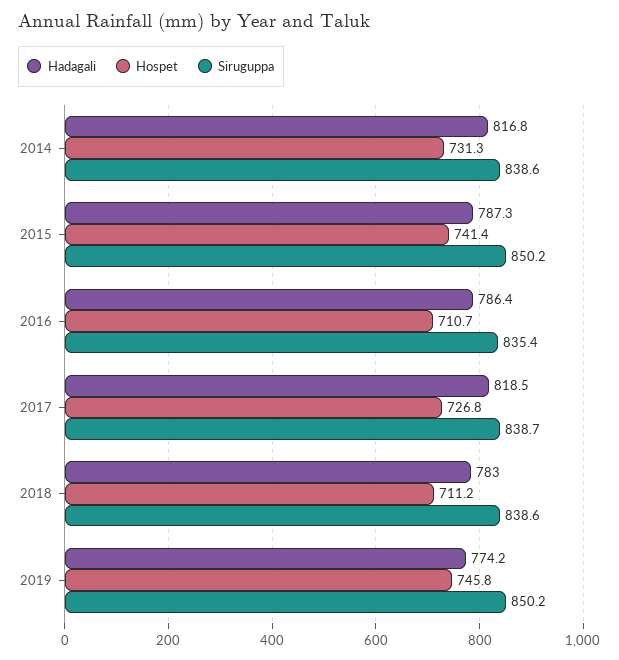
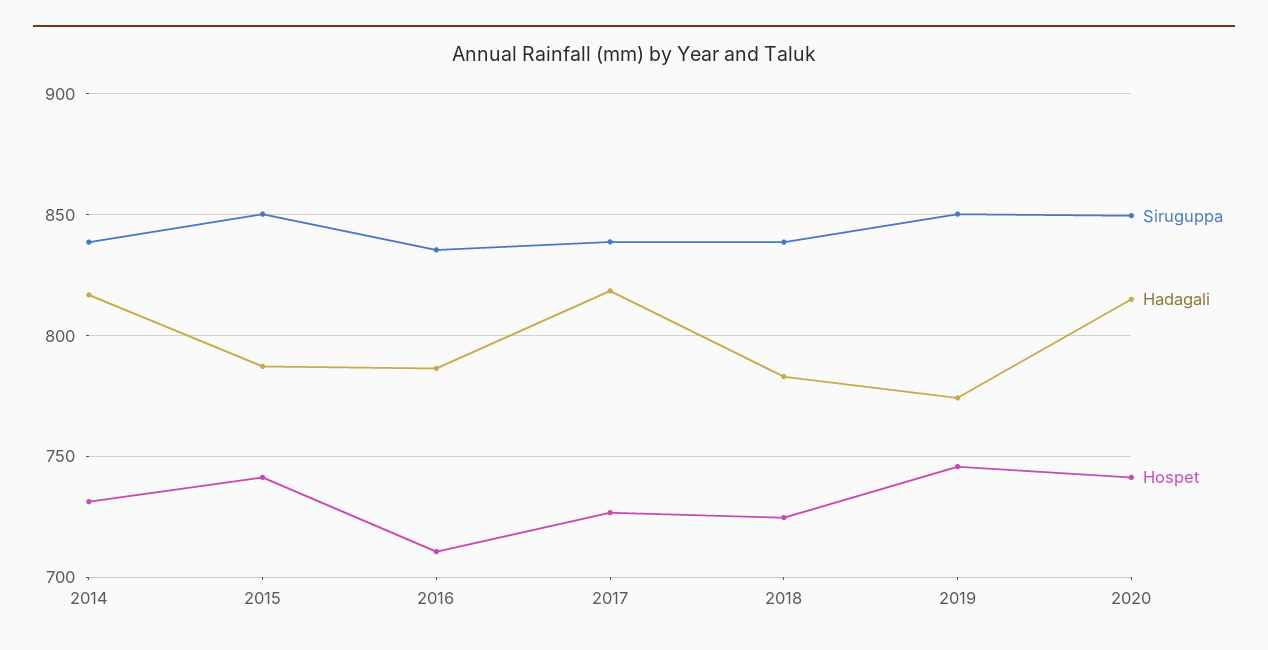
Hospet, 2018: 711.2 -> 725
Siruguppa, 2020: none -> 850
Hadagali, 2020: none -> 815
Hospet, 2020: none -> 740

